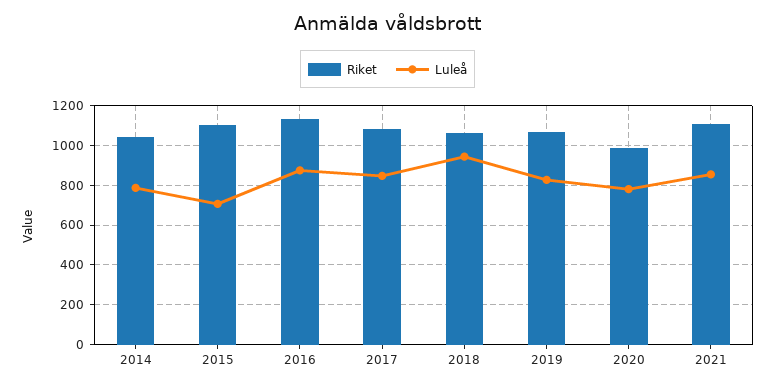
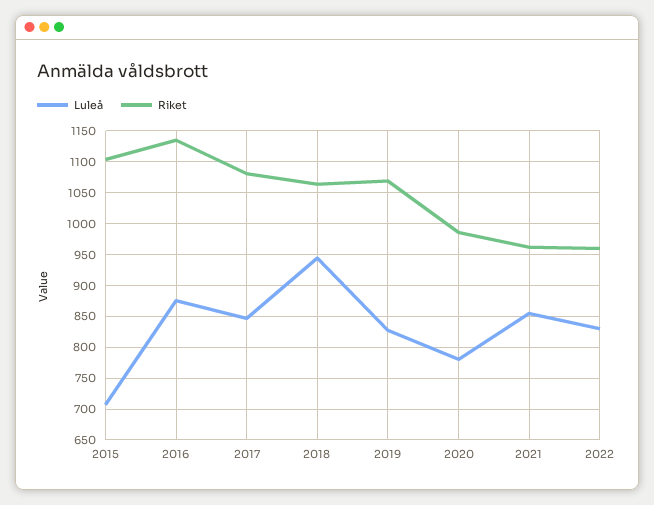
Riket, 2014: 1050 -> none
Luleå, 2014: 800 -> none
Riket, 2021: 1100 -> 960
Luleå, 2022: none -> 830
Riket, 2022: none -> 960

